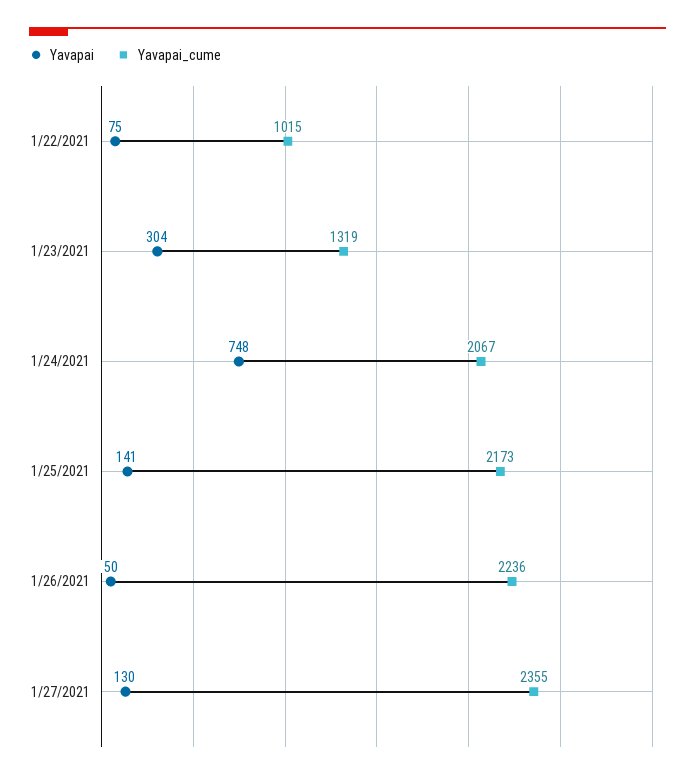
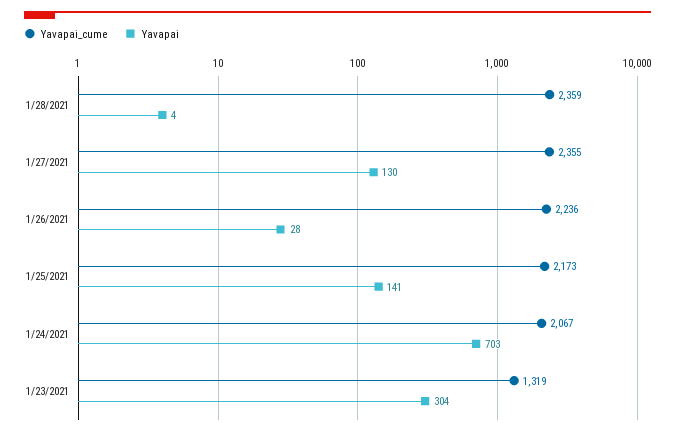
Yavapai, 1/22/2021: 75 -> none
Yavapai_cume, 1/22/2021: 1015 -> none
Yavapai, 1/24/2021: 748 -> 703
Yavapai, 1/26/2021: 50 -> 28
Yavapai_cume, 1/28/2021: none -> 2359
Yavapai, 1/28/2021: none -> 4

